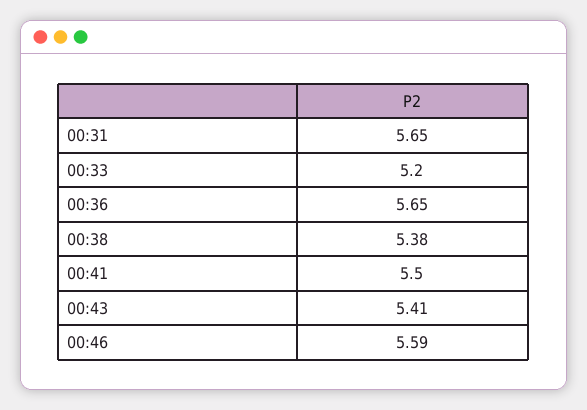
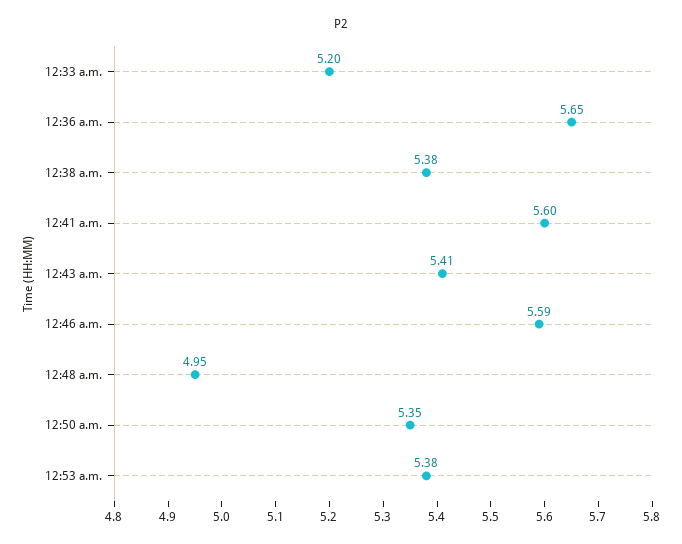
00:31: 5.65 -> none
00:41: 5.5 -> 5.6
12:48 a.m.: none -> 4.95
12:50 a.m.: none -> 5.35
12:53 a.m.: none -> 5.38

